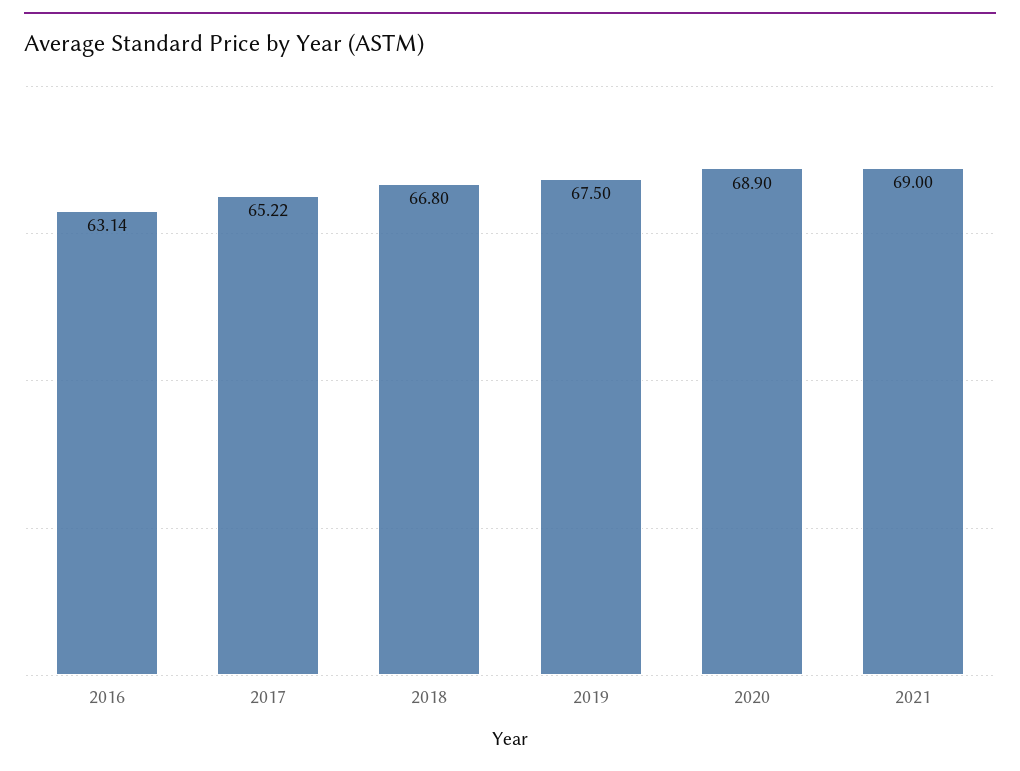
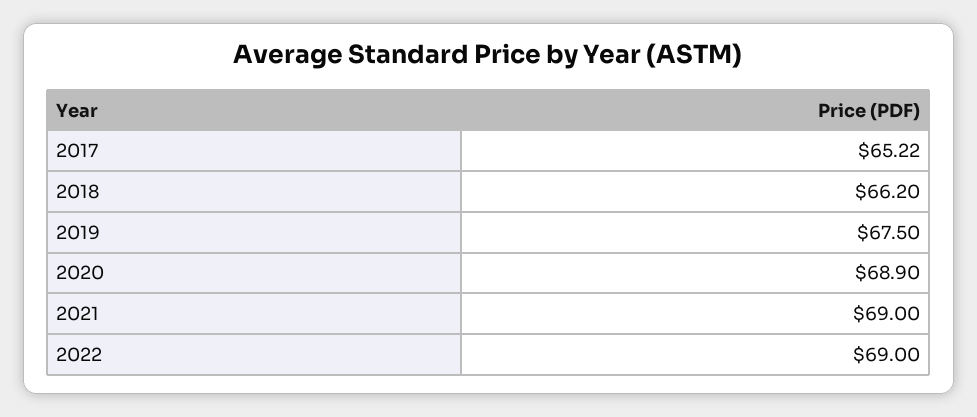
2016: 63.14 -> none
2018: 66.8 -> 66.2
2022: none -> 69

